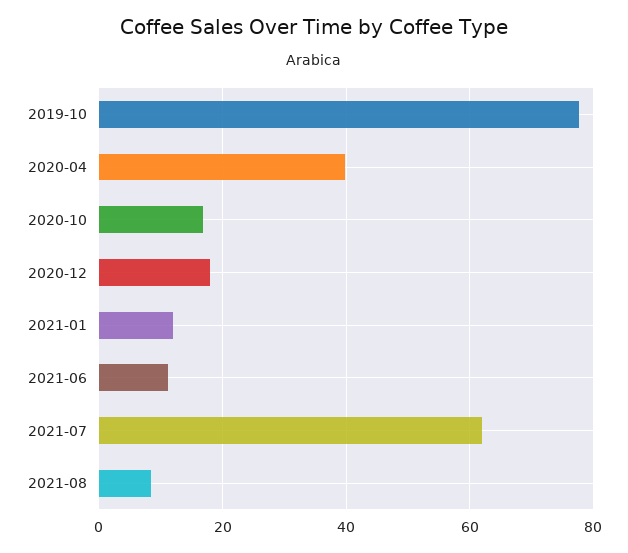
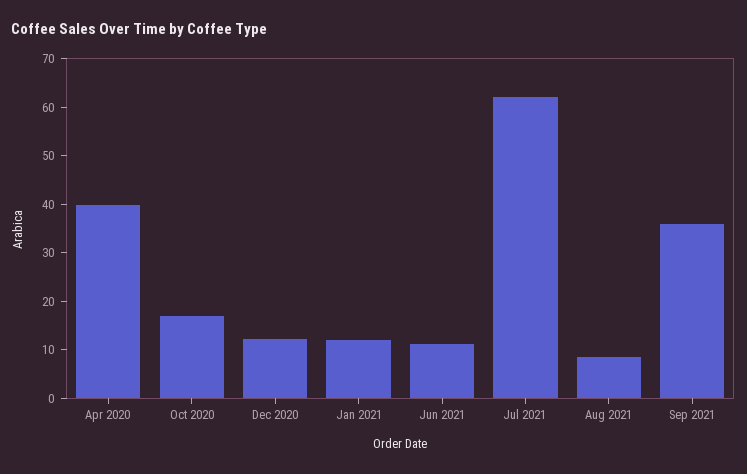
2019-10: 78 -> none
2020-12: 18 -> 12
Sep 2021: none -> 36

